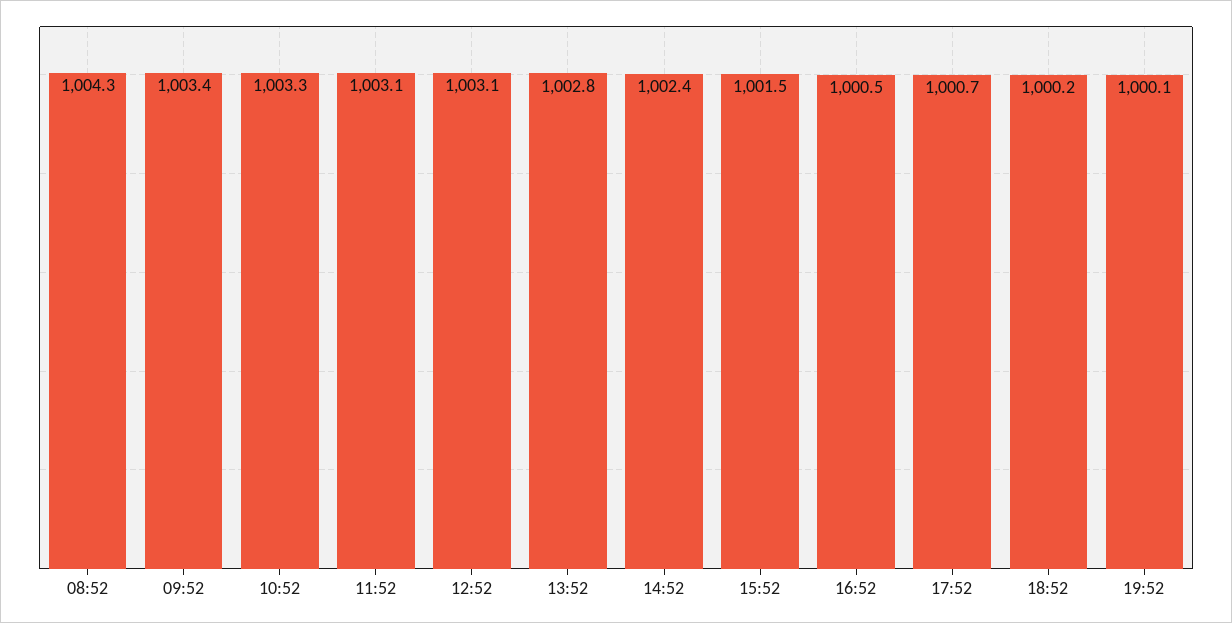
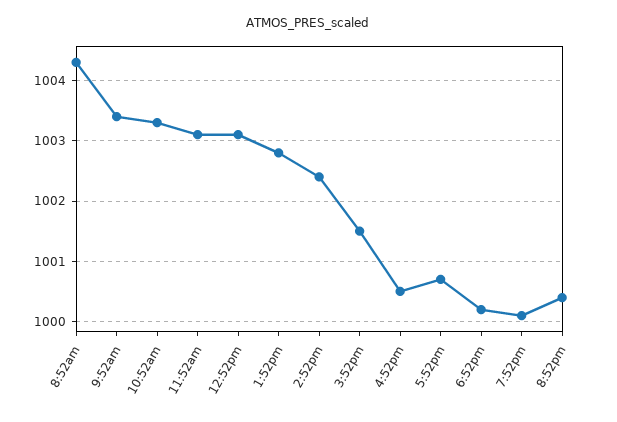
8:52pm: none -> 1000.4

